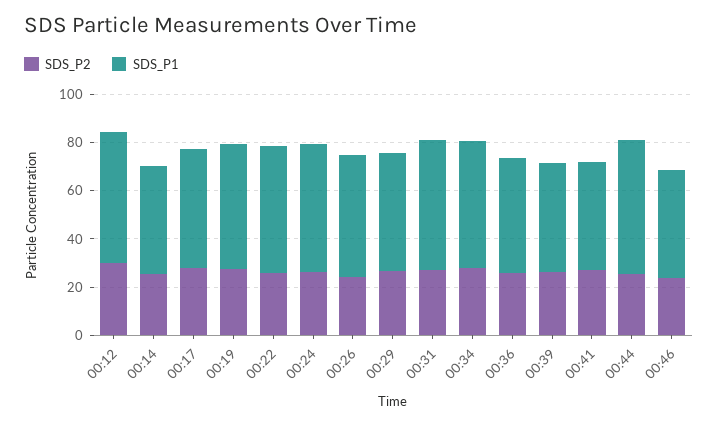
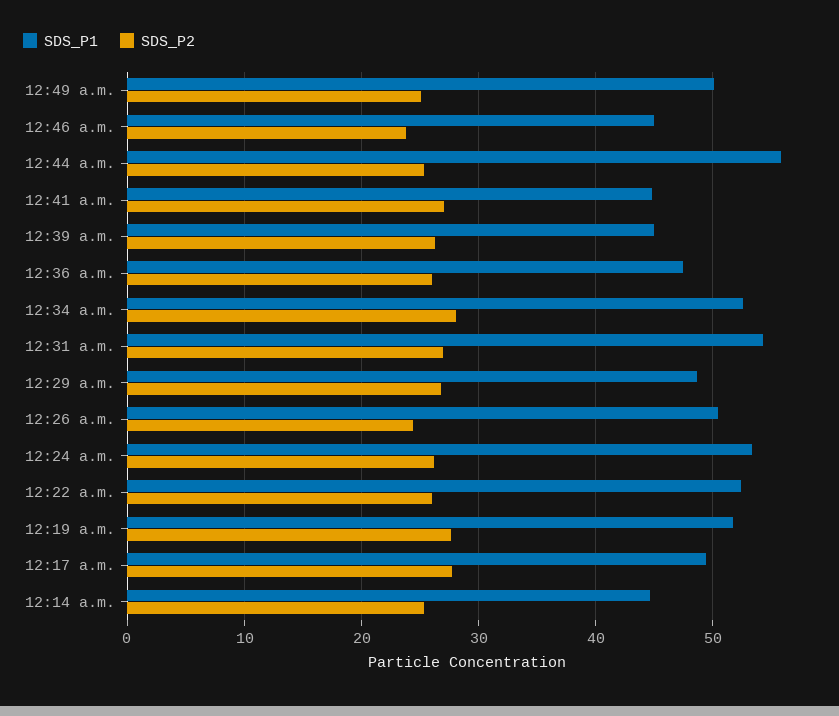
SDS_P2, 00:12: 30 -> none
SDS_P1, 00:12: 55 -> none
SDS_P1, 12:49 a.m.: none -> 50
SDS_P2, 12:49 a.m.: none -> 25

